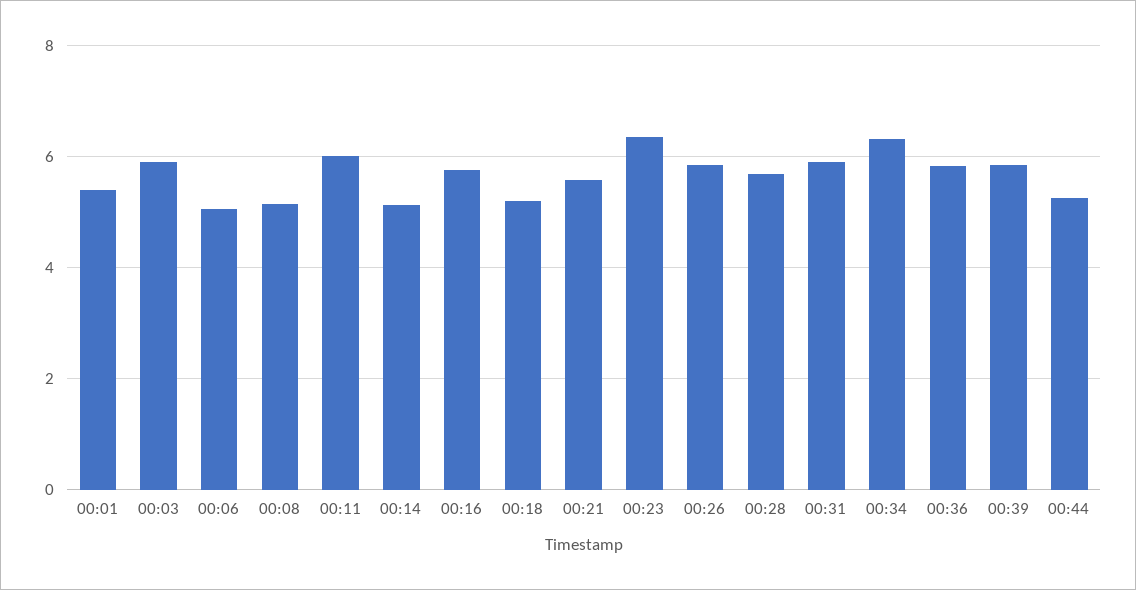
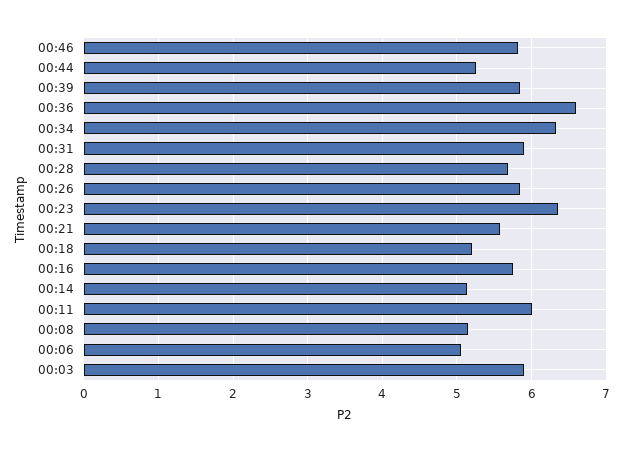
00:01: 5.4 -> none
00:36: 5.8 -> 6.6
00:46: none -> 5.8

